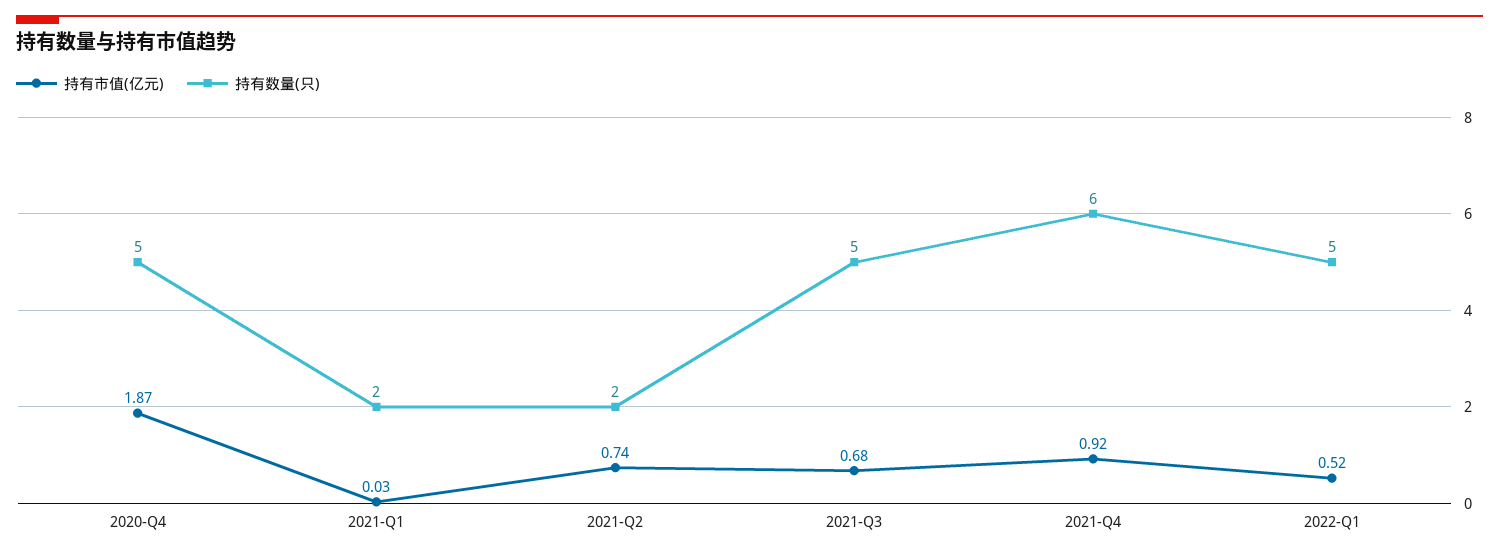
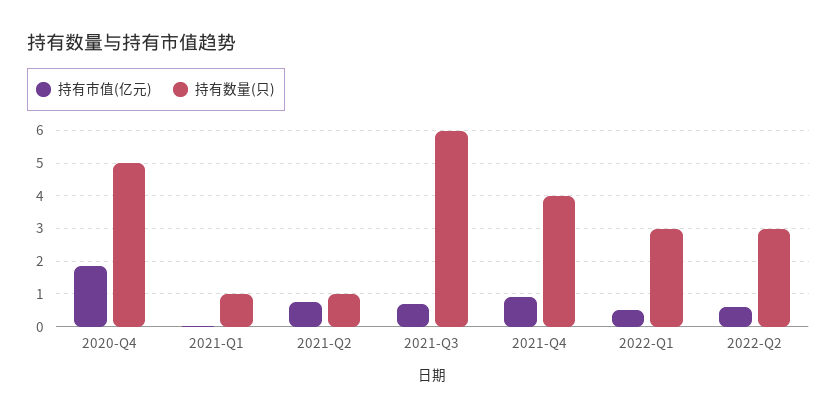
持有数量(只), 2021-Q1: 2 -> 1
持有数量(只), 2021-Q2: 2 -> 1
持有数量(只), 2021-Q3: 5 -> 6
持有数量(只), 2021-Q4: 6 -> 4
持有数量(只), 2022-Q1: 5 -> 3
持有市值(亿元), 2022-Q2: none -> 0.6
持有数量(只), 2022-Q2: none -> 3

